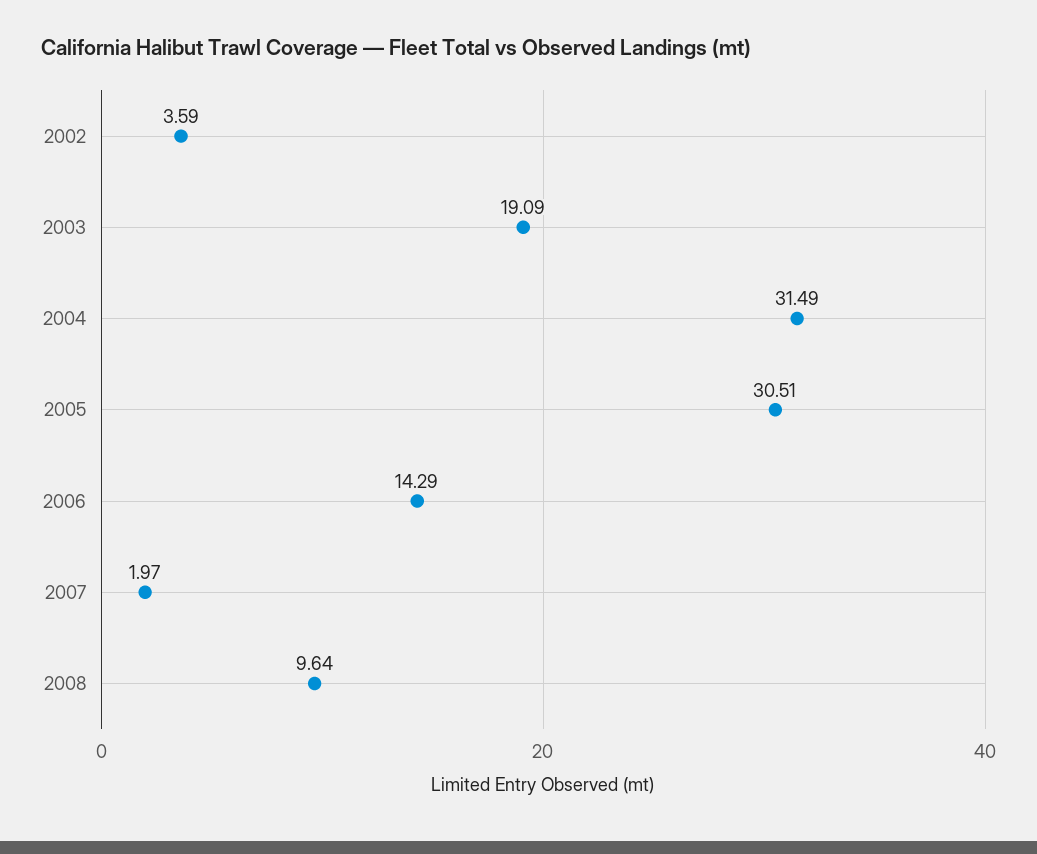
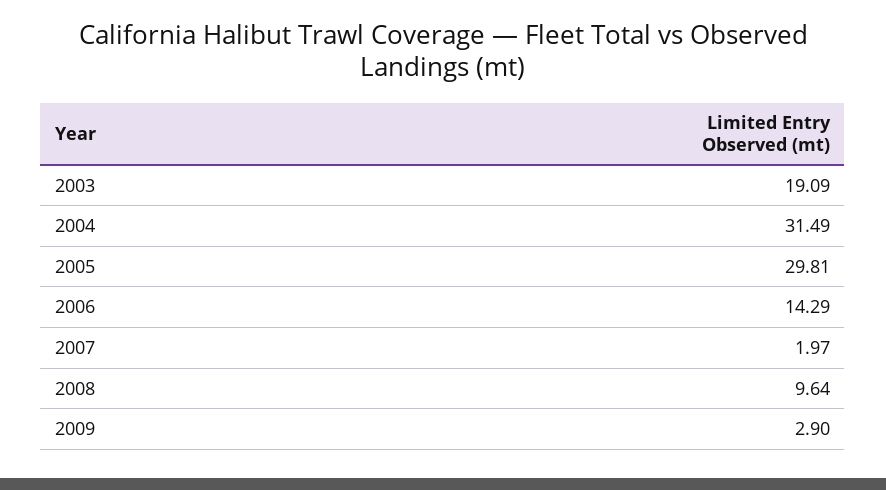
2002: 3.59 -> none
2005: 30.51 -> 29.81
2009: none -> 2.9

